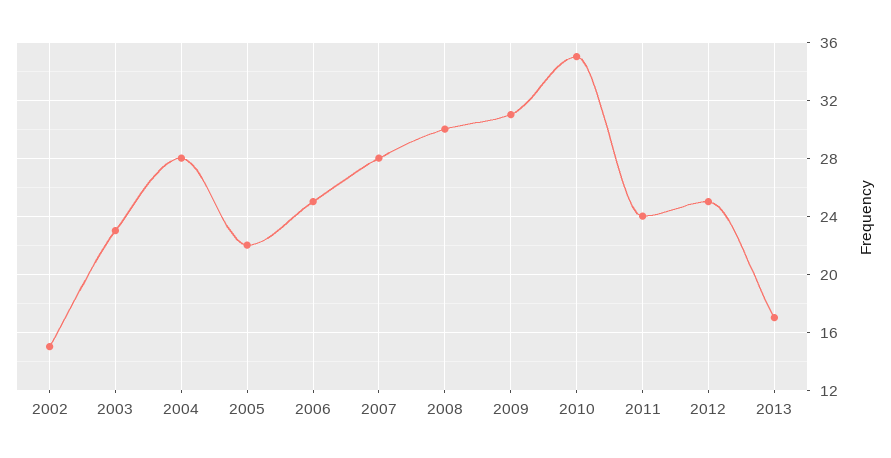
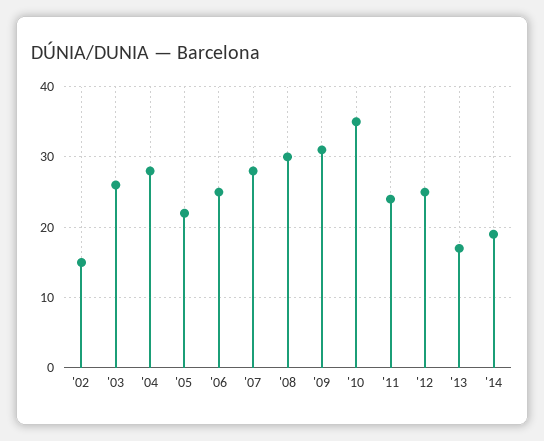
2003: 23 -> 26
'14: none -> 19

